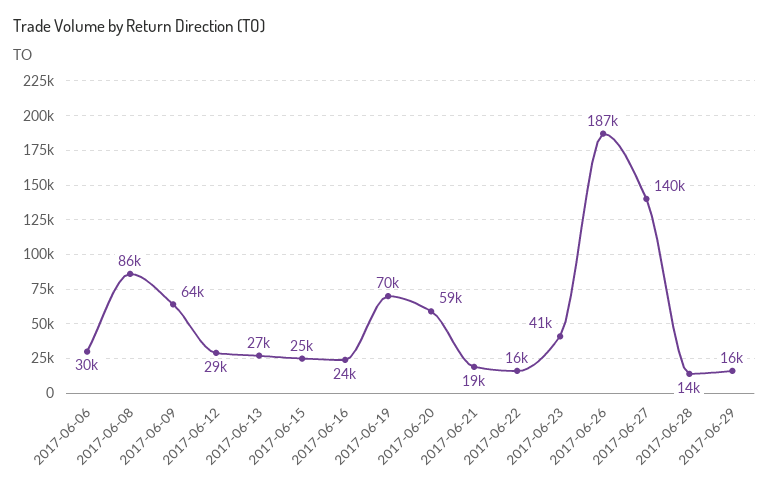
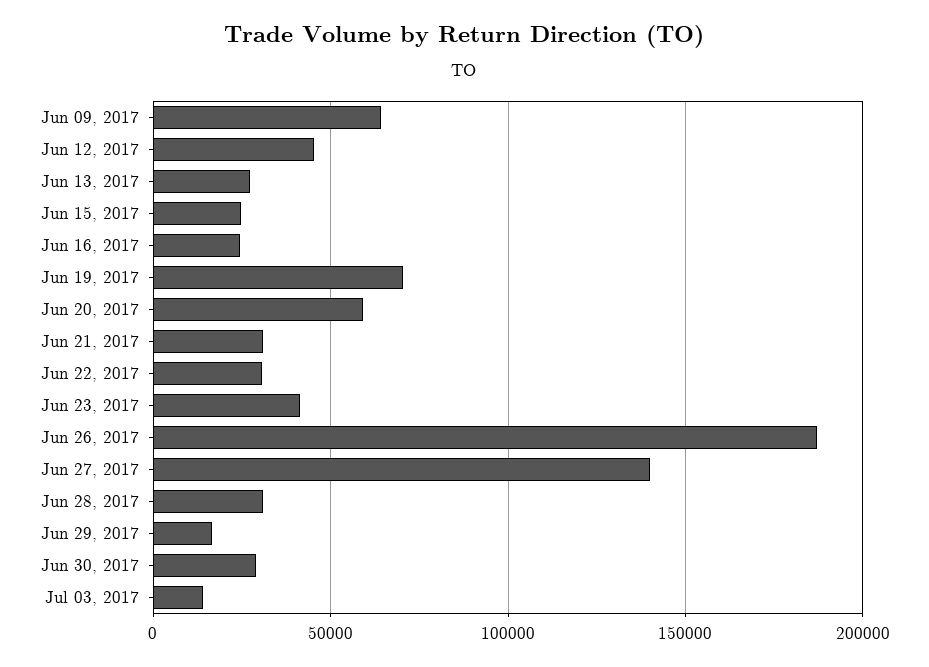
2017-06-06: 30000 -> none
2017-06-08: 86000 -> none
2017-06-12: 29000 -> 45000
2017-06-21: 19000 -> 30000
2017-06-22: 16000 -> 30000
2017-06-28: 14000 -> 30000
Jun 30, 2017: none -> 30000
Jul 03, 2017: none -> 15000

